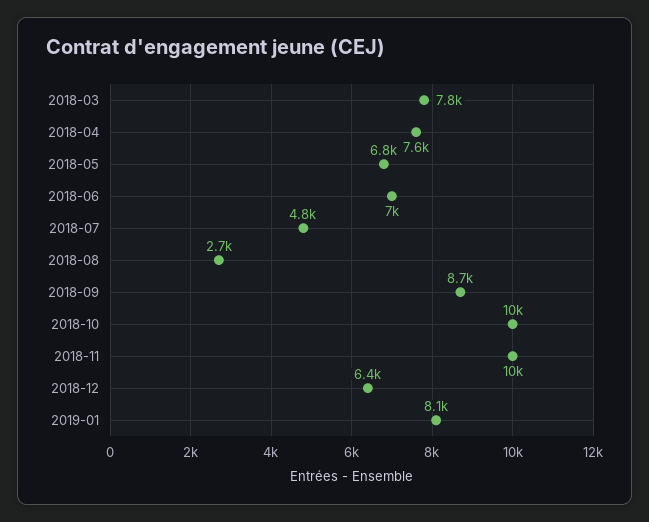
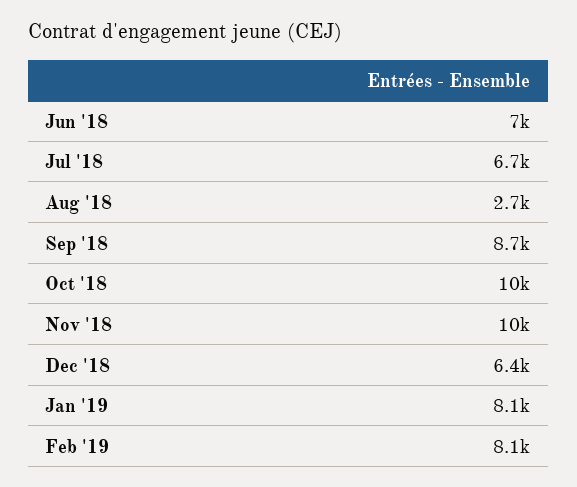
2018-03: 7800 -> none
2018-04: 7600 -> none
2018-05: 6800 -> none
2018-07: 4800 -> 6700
Feb '19: none -> 8100

